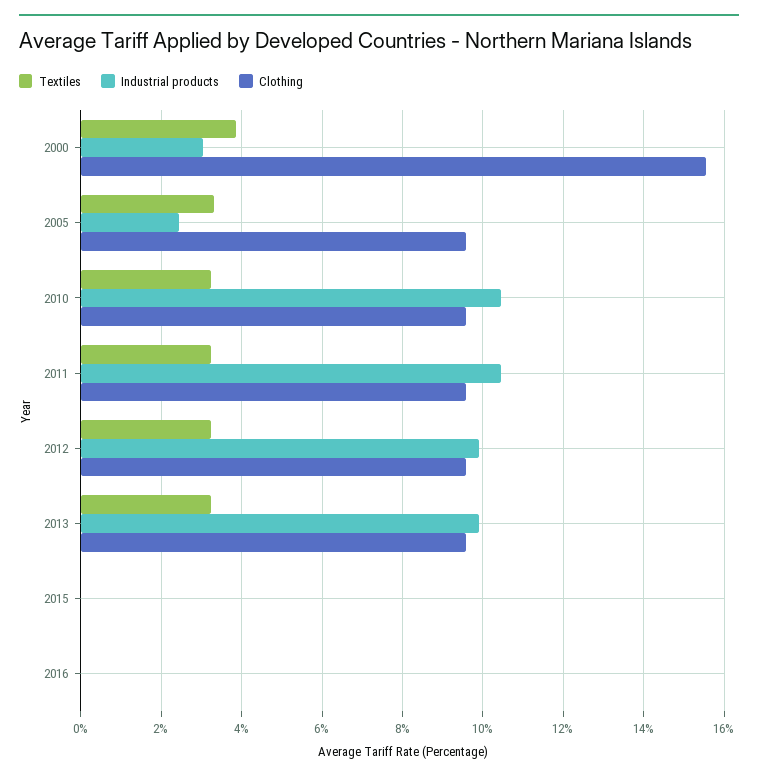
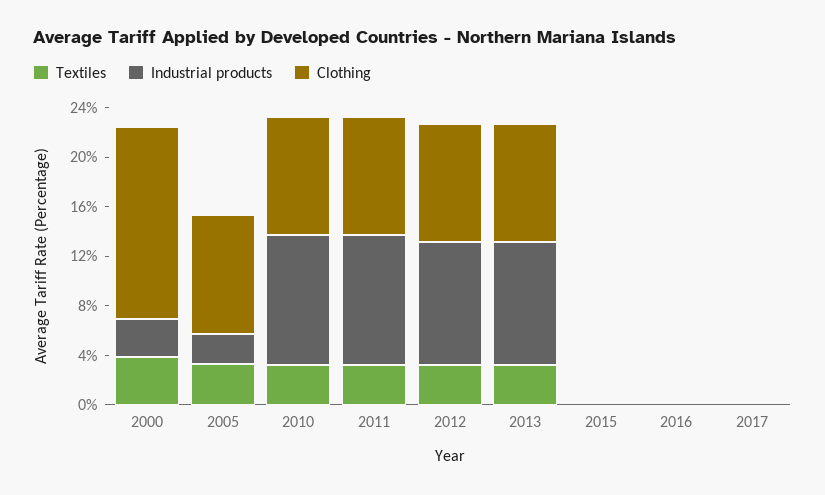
Textiles, 2017: none -> 0
Industrial products, 2017: none -> 0
Clothing, 2017: none -> 0

